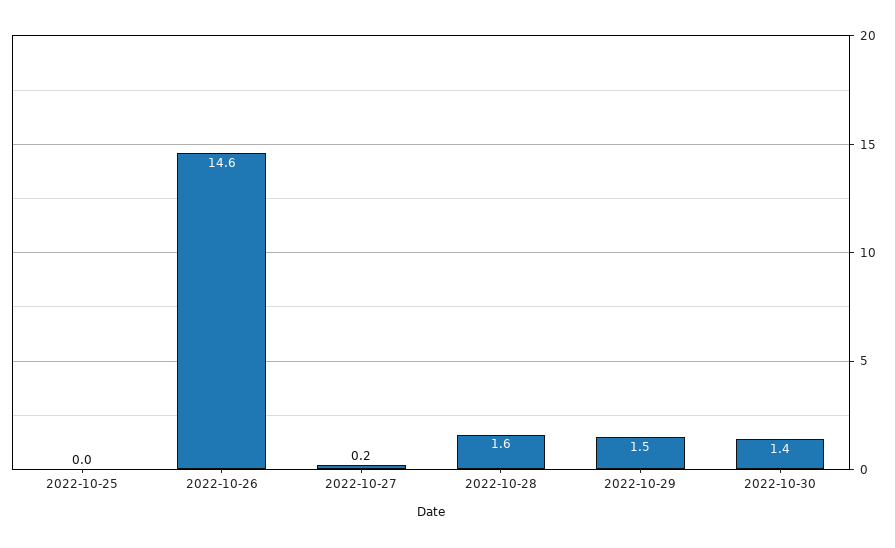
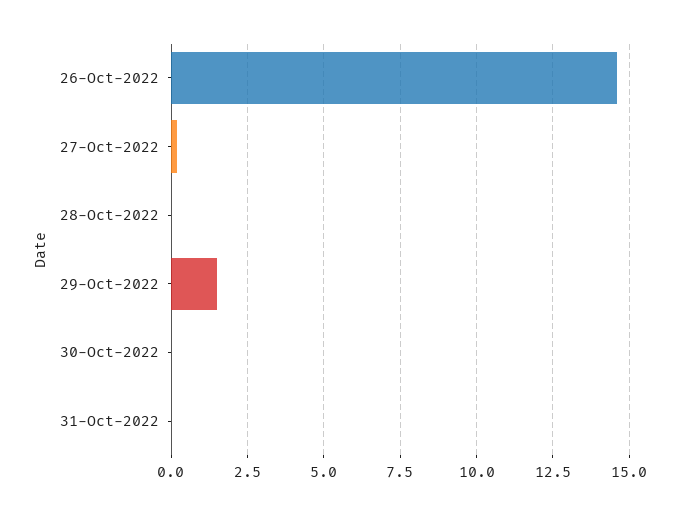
2022-10-25: 0 -> none
2022-10-28: 1.6 -> 0
2022-10-30: 1.4 -> 0
31-Oct-2022: none -> 0

